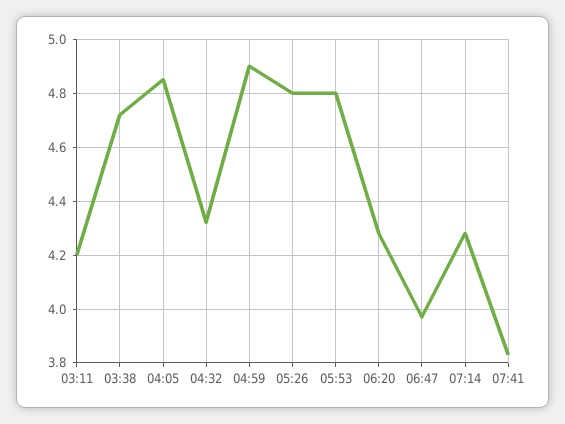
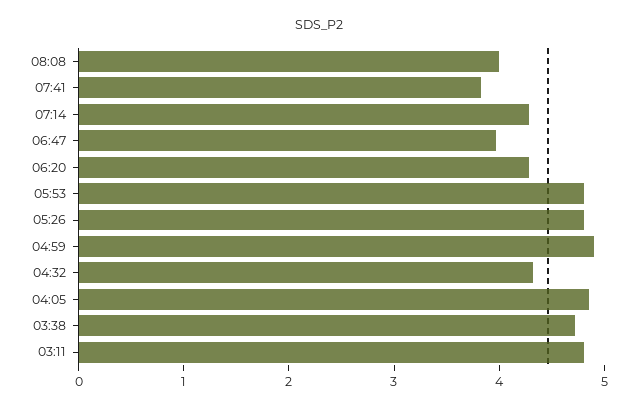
03:11: 4.2 -> 4.8
08:08: none -> 4

